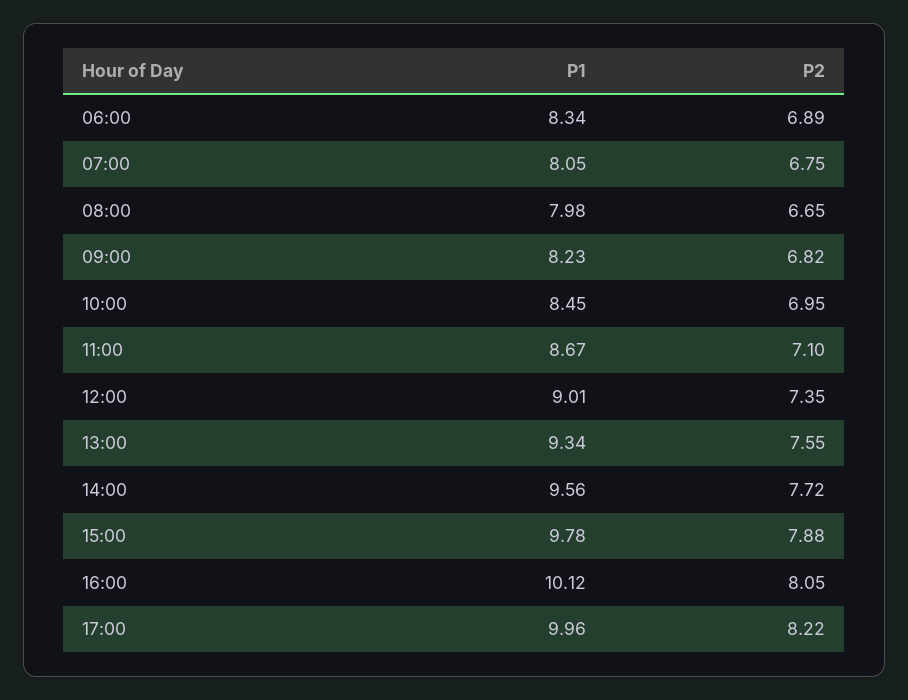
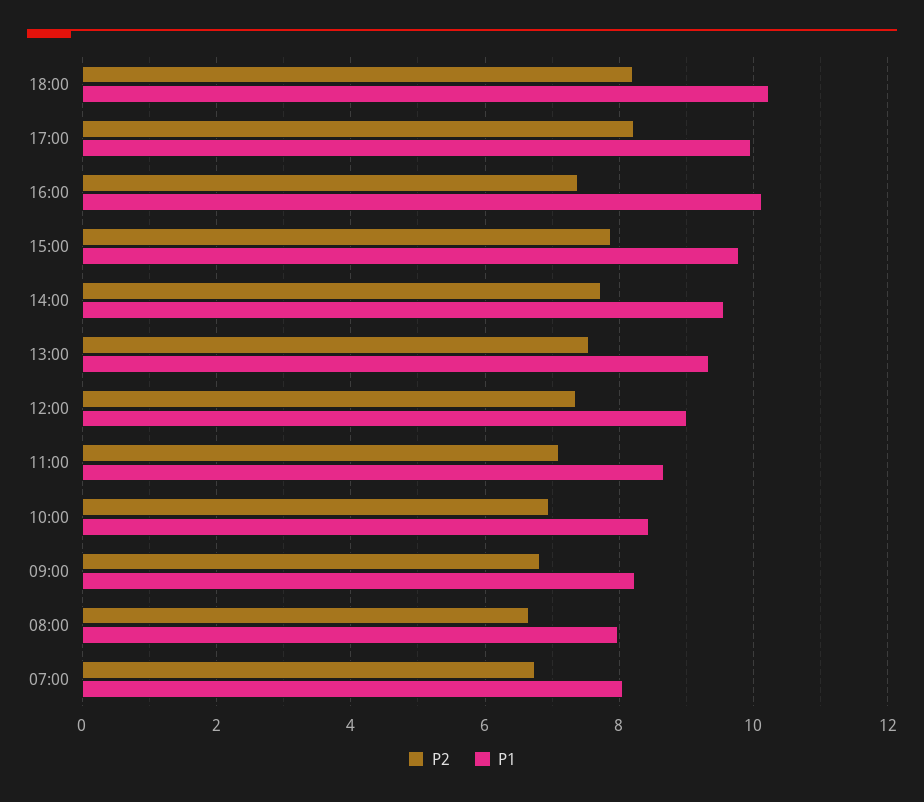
P1, 06:00: 8.34 -> none
P2, 06:00: 6.89 -> none
P2, 16:00: 8.05 -> 7.4
P2, 18:00: none -> 8.2
P1, 18:00: none -> 10.2

